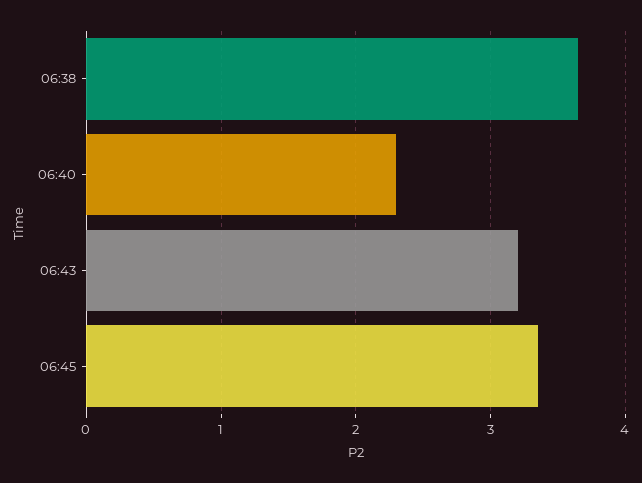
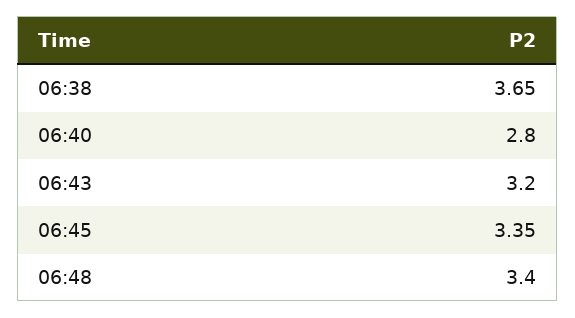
06:40: 2.3 -> 2.8
06:48: none -> 3.4

